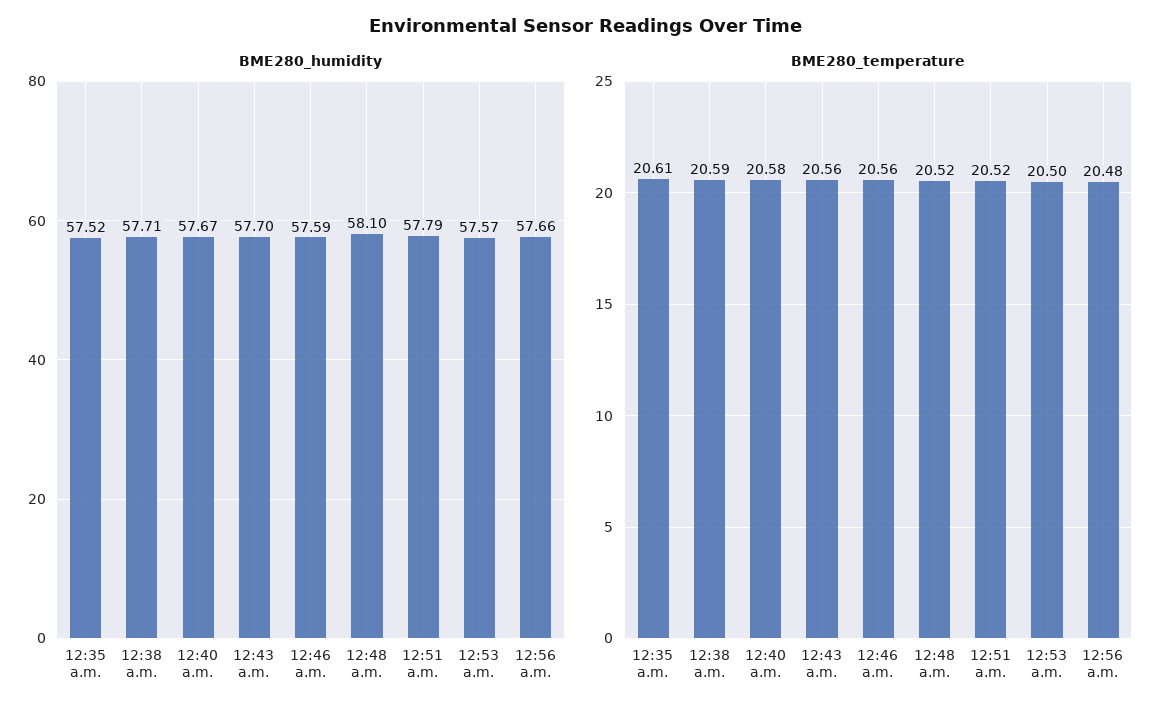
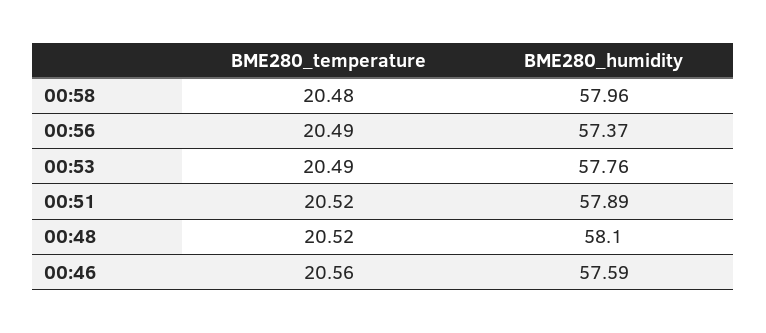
BME280_humidity, 12:35 a.m.: 57.52 -> none
BME280_humidity, 12:38 a.m.: 57.71 -> none
BME280_humidity, 12:40 a.m.: 57.67 -> none
BME280_humidity, 12:43 a.m.: 57.7 -> none
BME280_humidity, 12:51 a.m.: 57.79 -> 57.89
BME280_humidity, 12:53 a.m.: 57.57 -> 57.76
BME280_humidity, 12:56 a.m.: 57.66 -> 57.37
BME280_temperature, 12:35 a.m.: 20.61 -> none
BME280_temperature, 12:38 a.m.: 20.59 -> none
BME280_temperature, 12:40 a.m.: 20.58 -> none
BME280_temperature, 12:43 a.m.: 20.56 -> none
BME280_temperature, 12:53 a.m.: 20.5 -> 20.49
BME280_temperature, 12:56 a.m.: 20.48 -> 20.49
BME280_temperature, 00:58: none -> 20.48
BME280_humidity, 00:58: none -> 57.96

